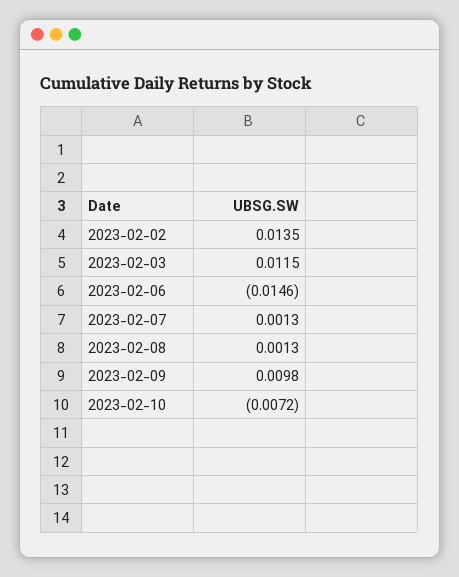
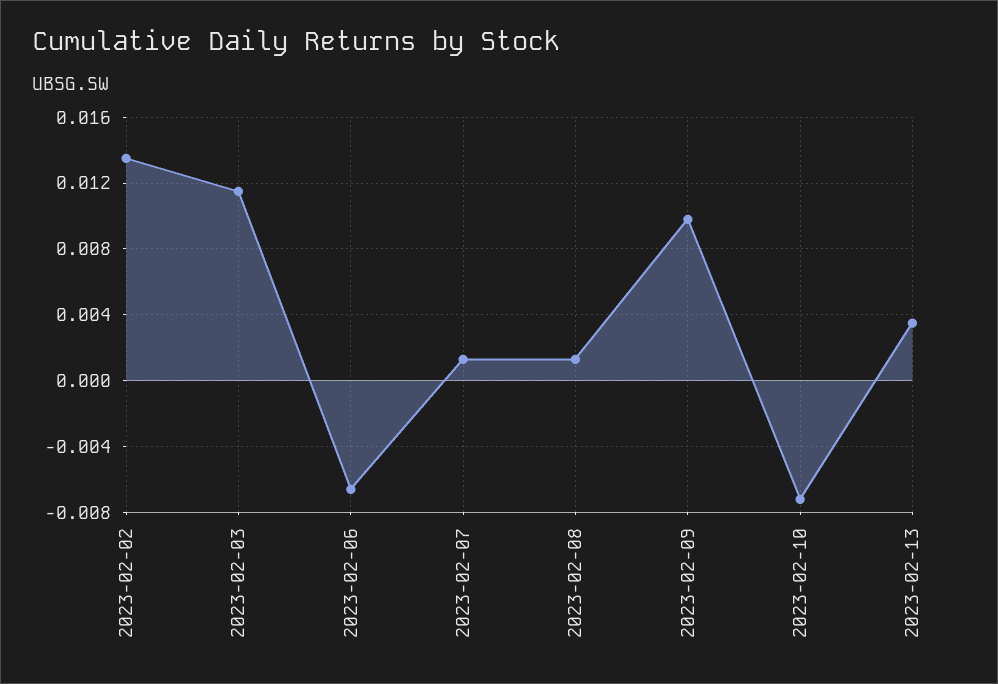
2023-02-06: -0.0146 -> -0.0065
2023-02-13: none -> 0.0035

